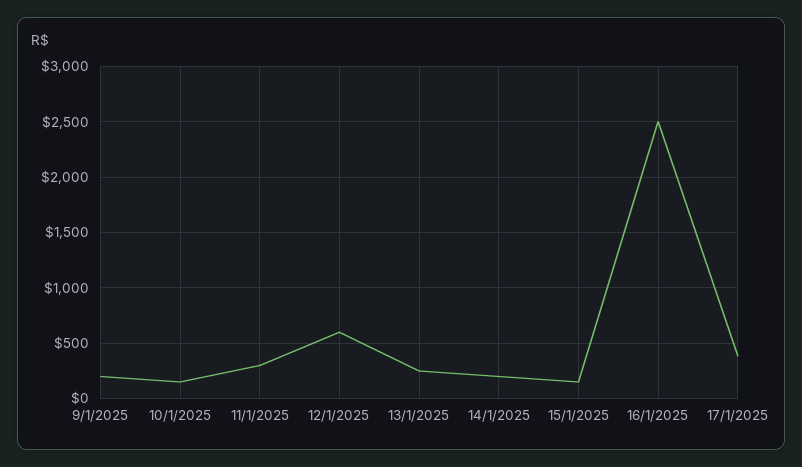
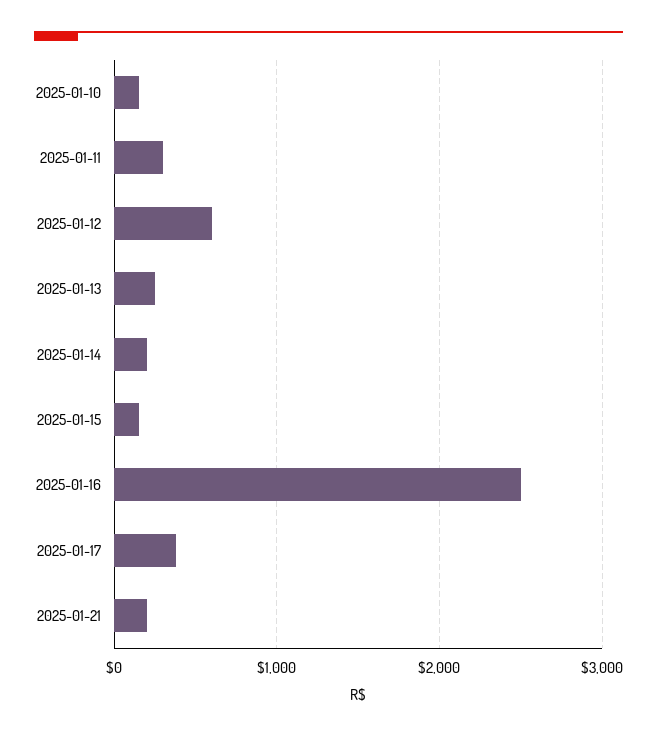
9/1/2025: 200 -> none
2025-01-21: none -> 200

